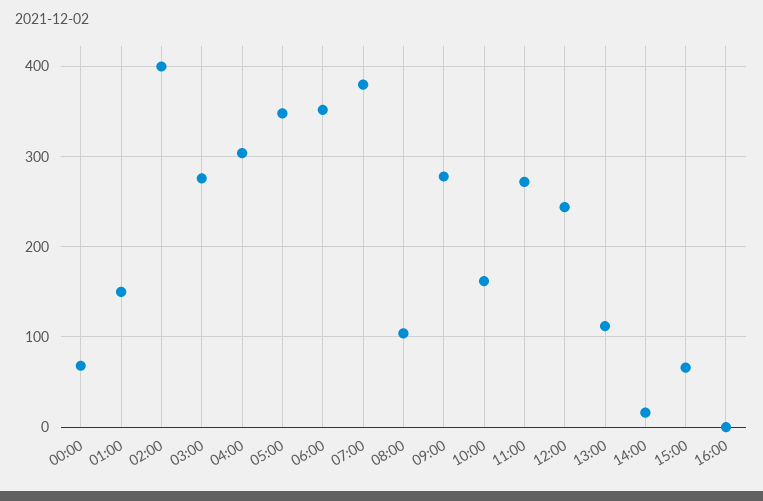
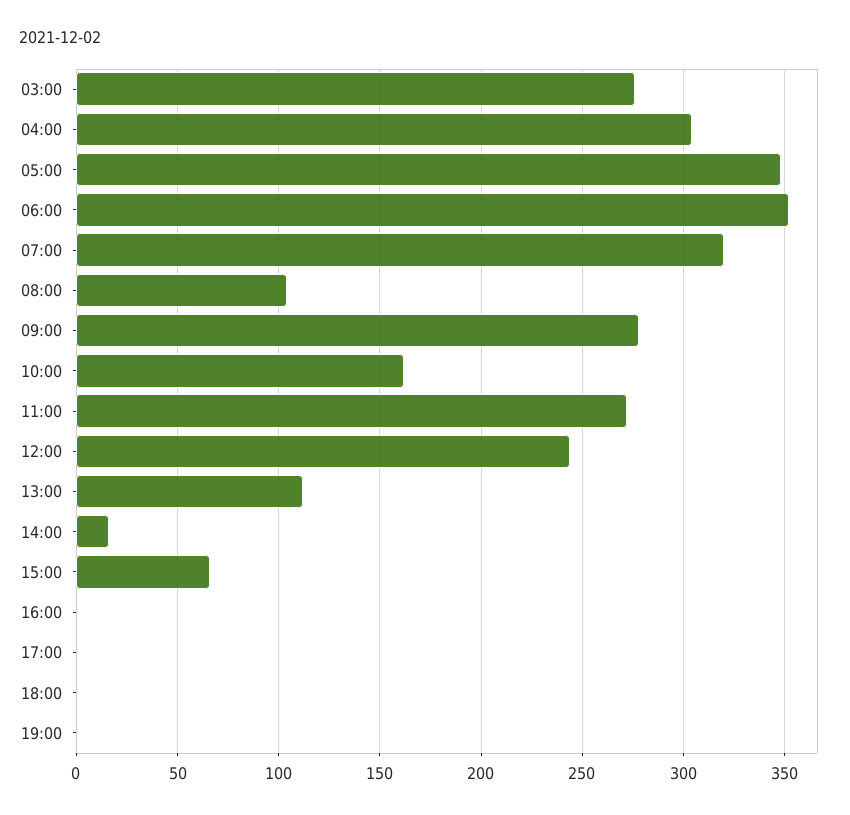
00:00: 70 -> none
01:00: 150 -> none
02:00: 400 -> none
07:00: 380 -> 320
17:00: none -> 0
18:00: none -> 0
19:00: none -> 0

